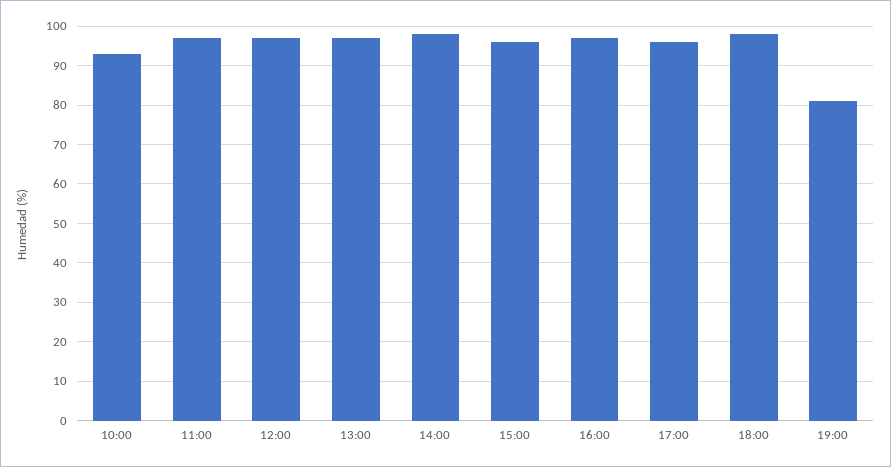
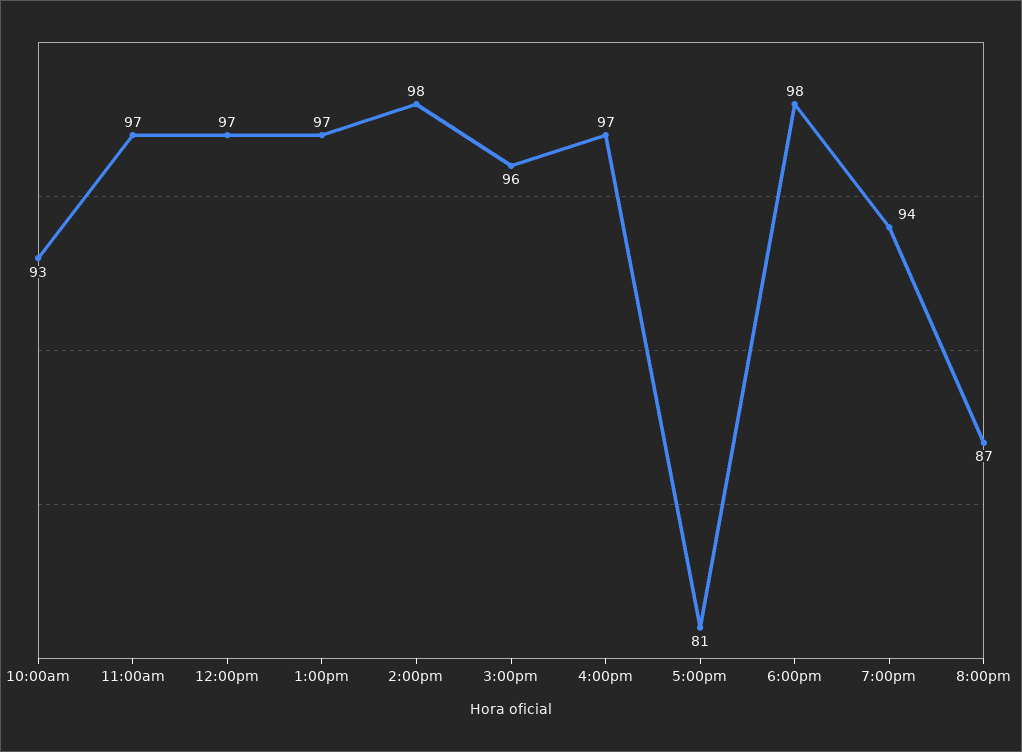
17:00: 95 -> 81
19:00: 80 -> 94
8:00pm: none -> 87

